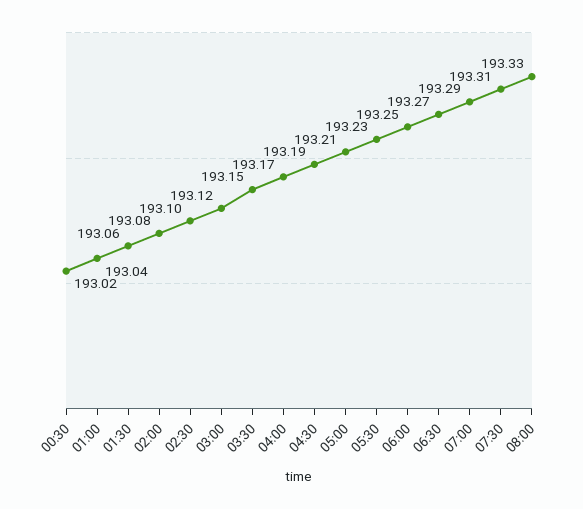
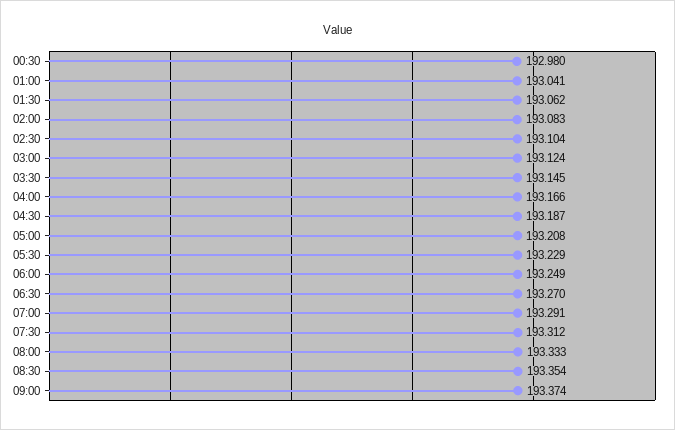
00:30: 193.02 -> 192.98
08:30: none -> 193.354
09:00: none -> 193.374

